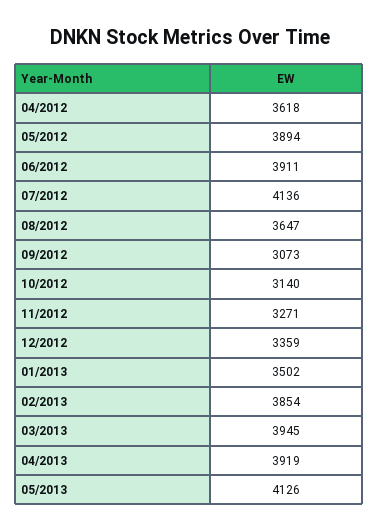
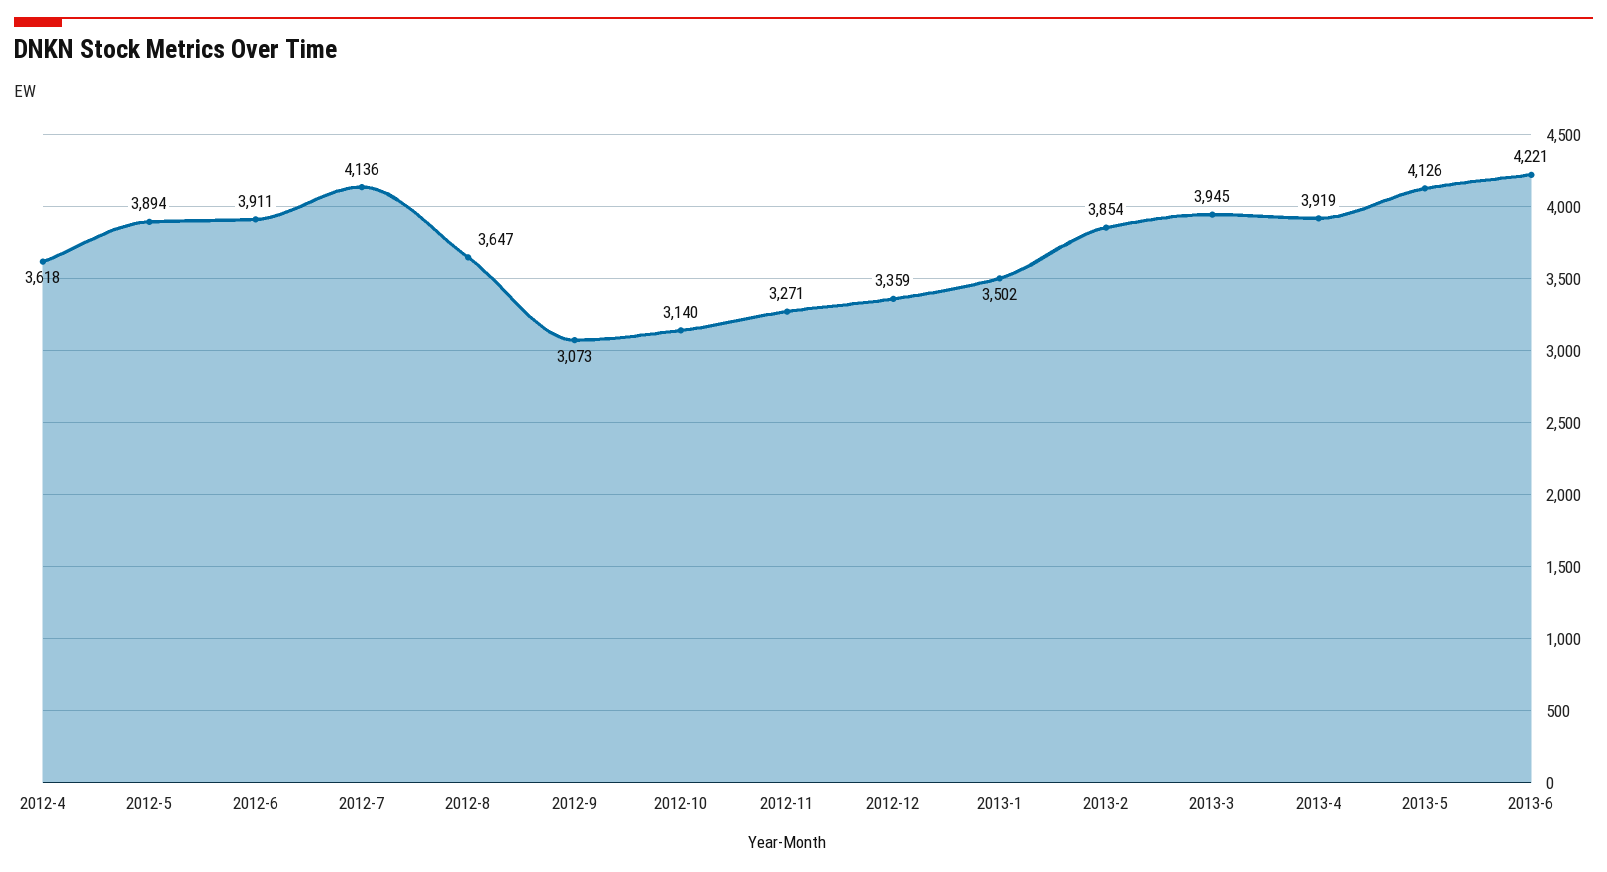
2013-6: none -> 4221

